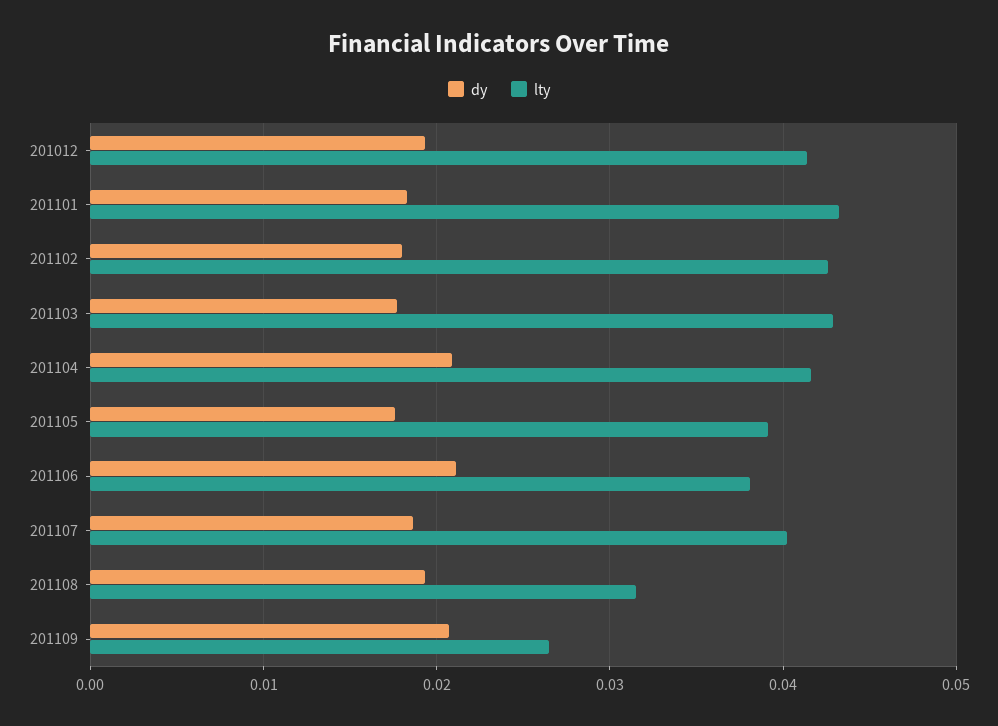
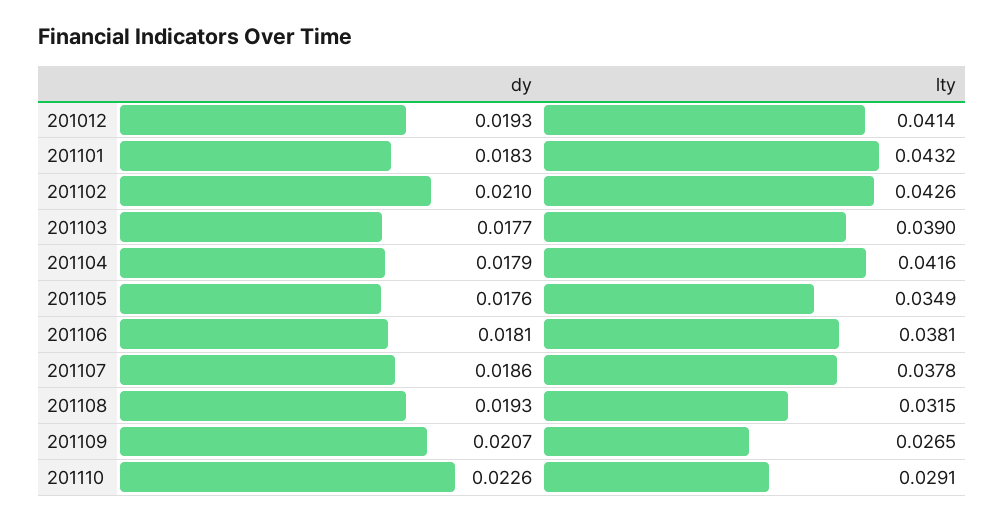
dy, 201102: 0.018 -> 0.021
lty, 201103: 0.043 -> 0.039
dy, 201104: 0.021 -> 0.0179
lty, 201105: 0.039 -> 0.0349
dy, 201106: 0.021 -> 0.0181
lty, 201107: 0.04 -> 0.0378
dy, 201110: none -> 0.0226
lty, 201110: none -> 0.0291

